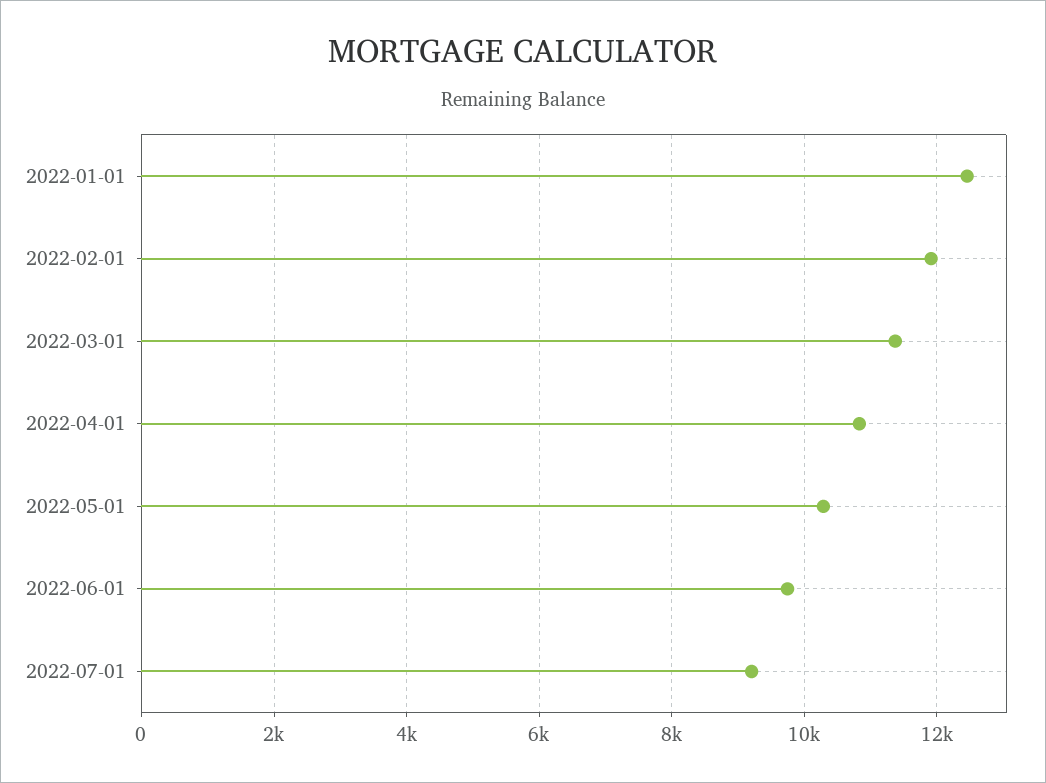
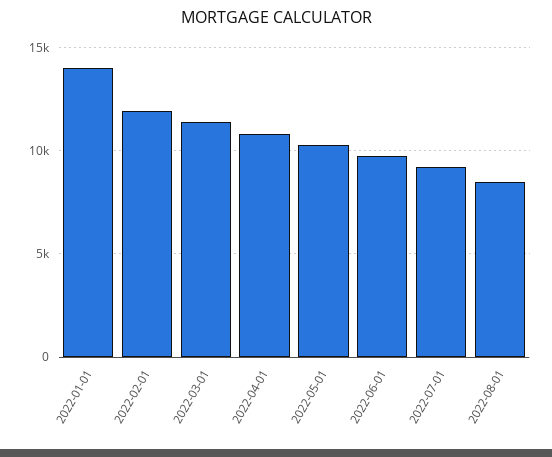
2022-01-01: 12400 -> 14000
2022-08-01: none -> 8500

